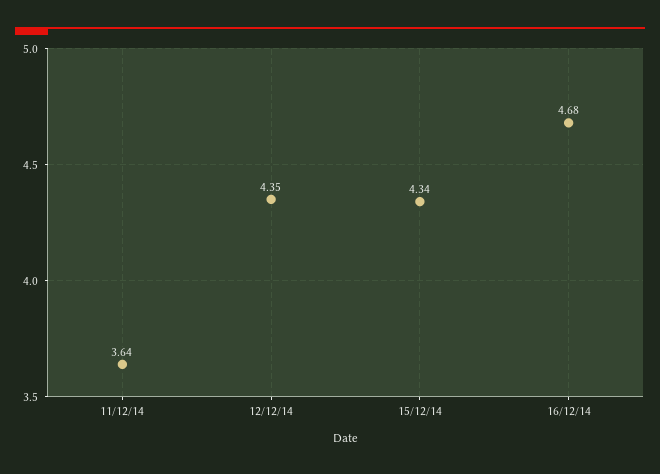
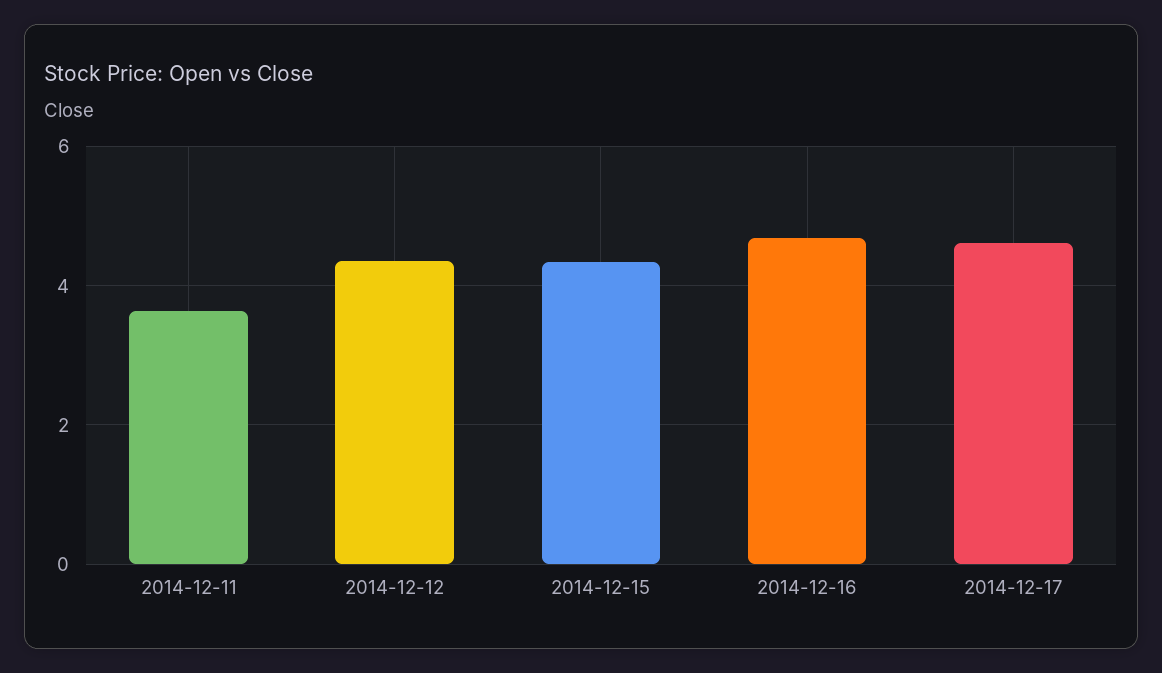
2014-12-17: none -> 4.6

